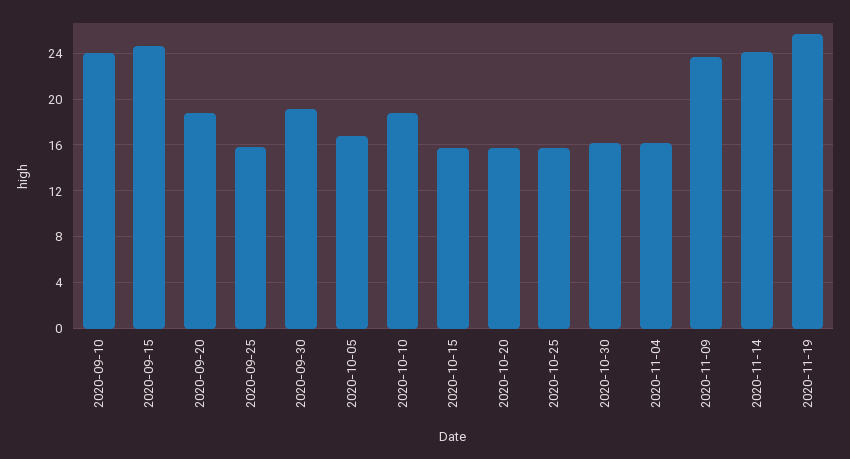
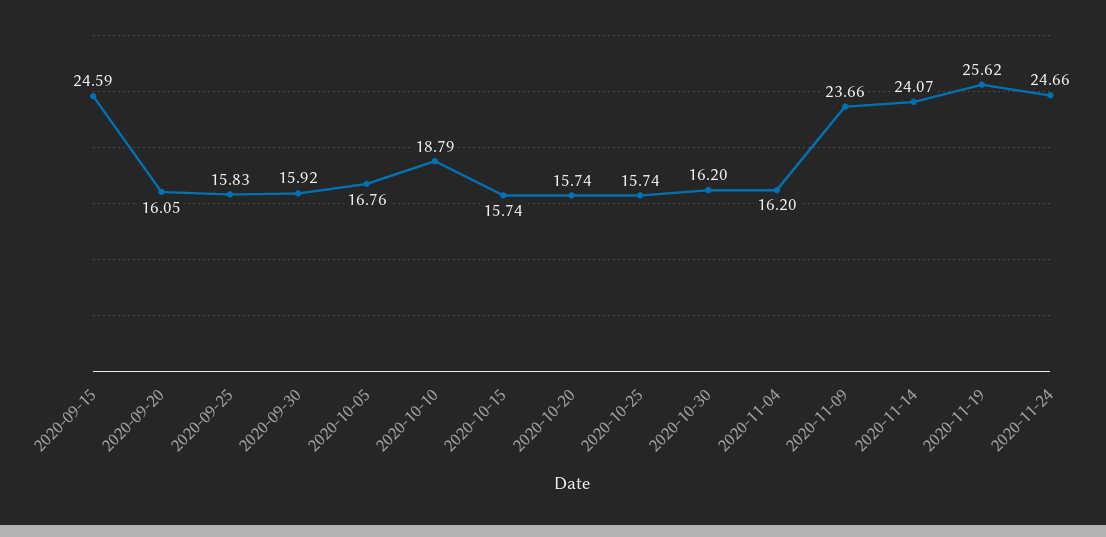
2020-09-10: 24 -> none
2020-09-20: 19 -> 16.05
2020-09-30: 19 -> 15.92
2020-11-24: none -> 24.66

